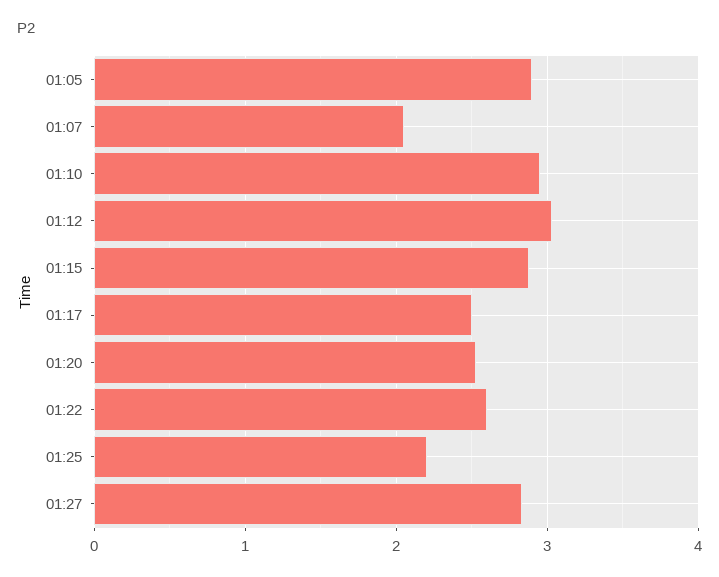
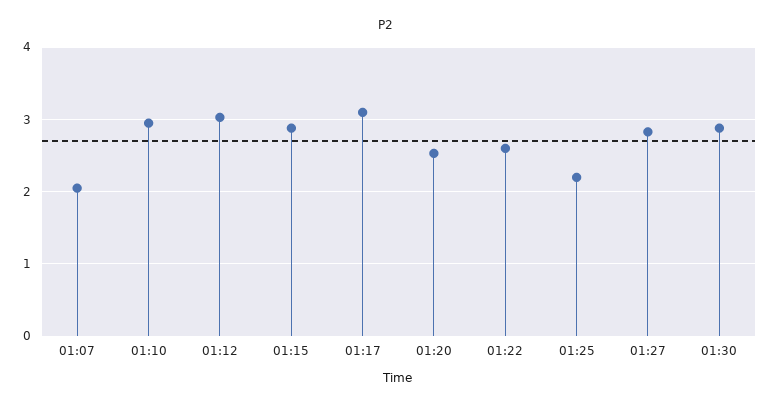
01:05: 2.9 -> none
01:17: 2.5 -> 3.1
01:30: none -> 2.9

